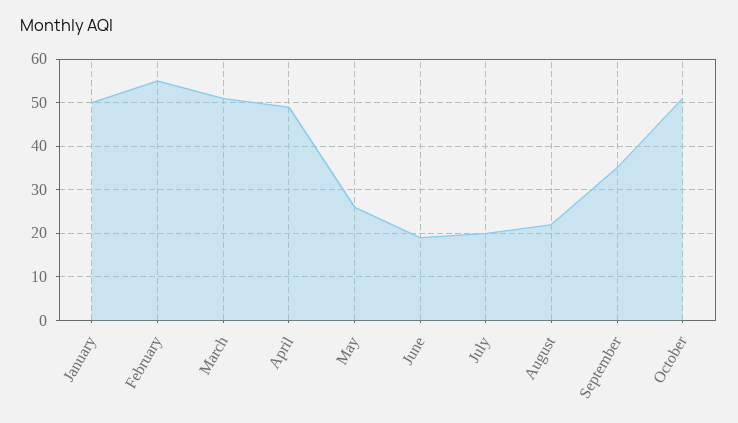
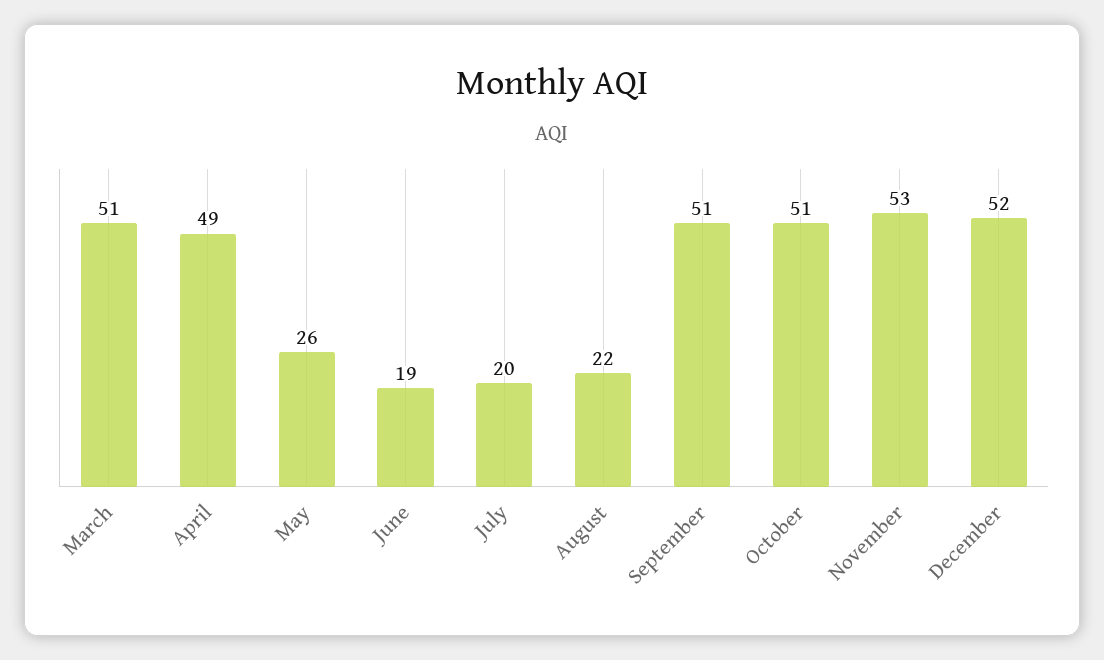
January: 50 -> none
February: 55 -> none
September: 35 -> 51
November: none -> 53
December: none -> 52

